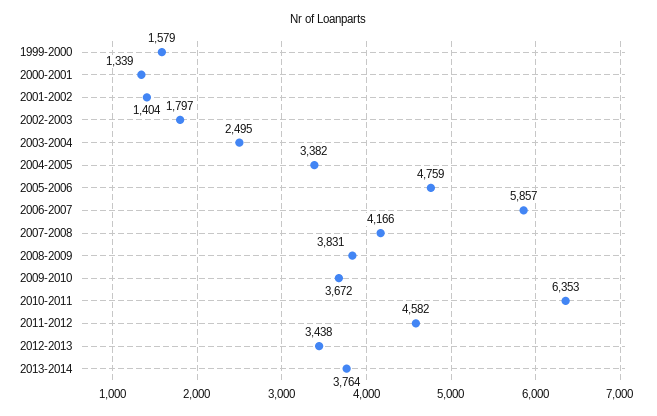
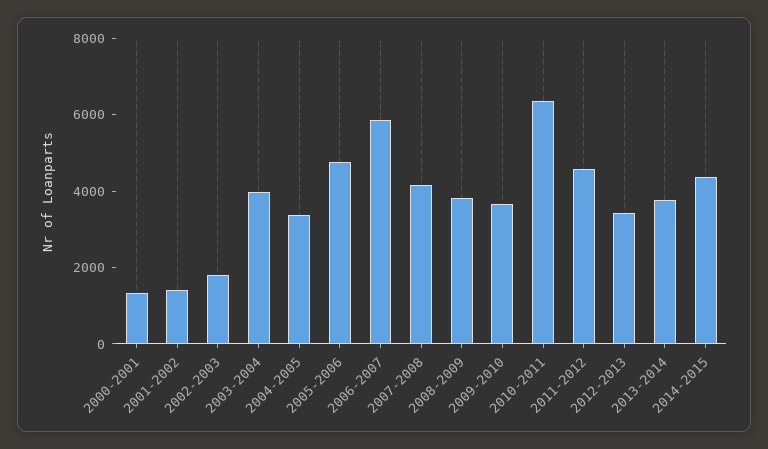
1999-2000: 1579 -> none
2003-2004: 2495 -> 4000
2014-2015: none -> 4500

